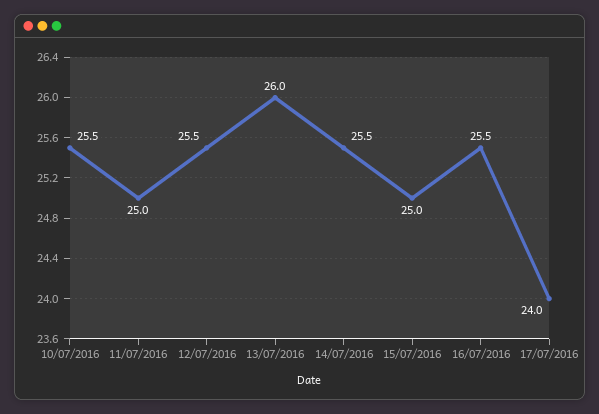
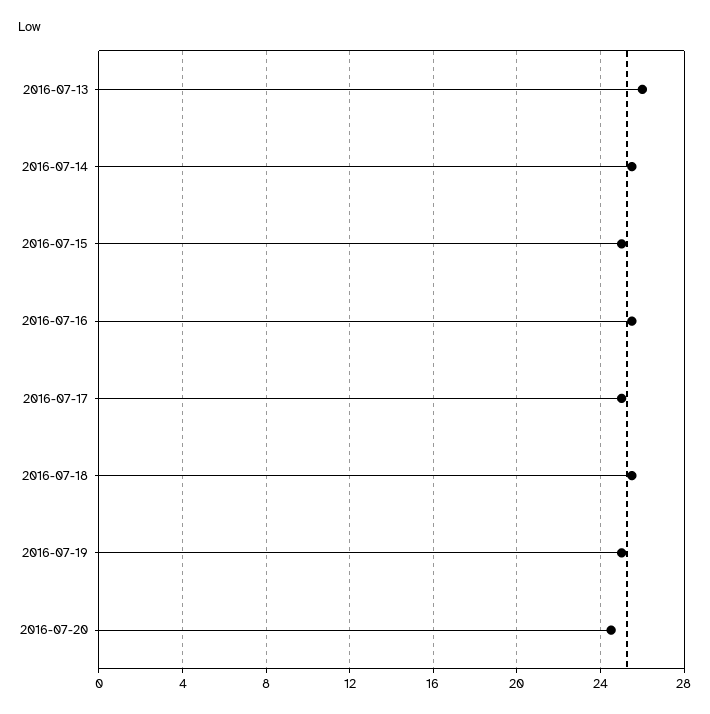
10/07/2016: 25.5 -> none
11/07/2016: 25 -> none
12/07/2016: 25.5 -> none
17/07/2016: 24 -> 25
2016-07-18: none -> 25.5
2016-07-19: none -> 25
2016-07-20: none -> 24.5

